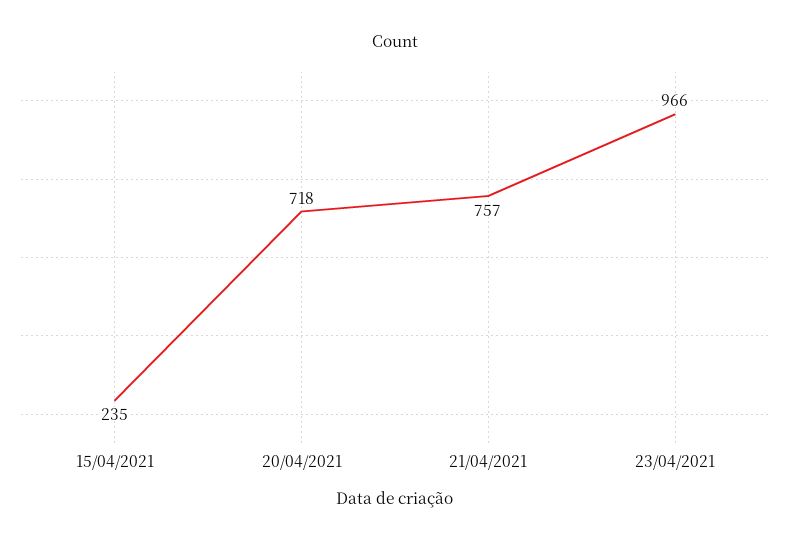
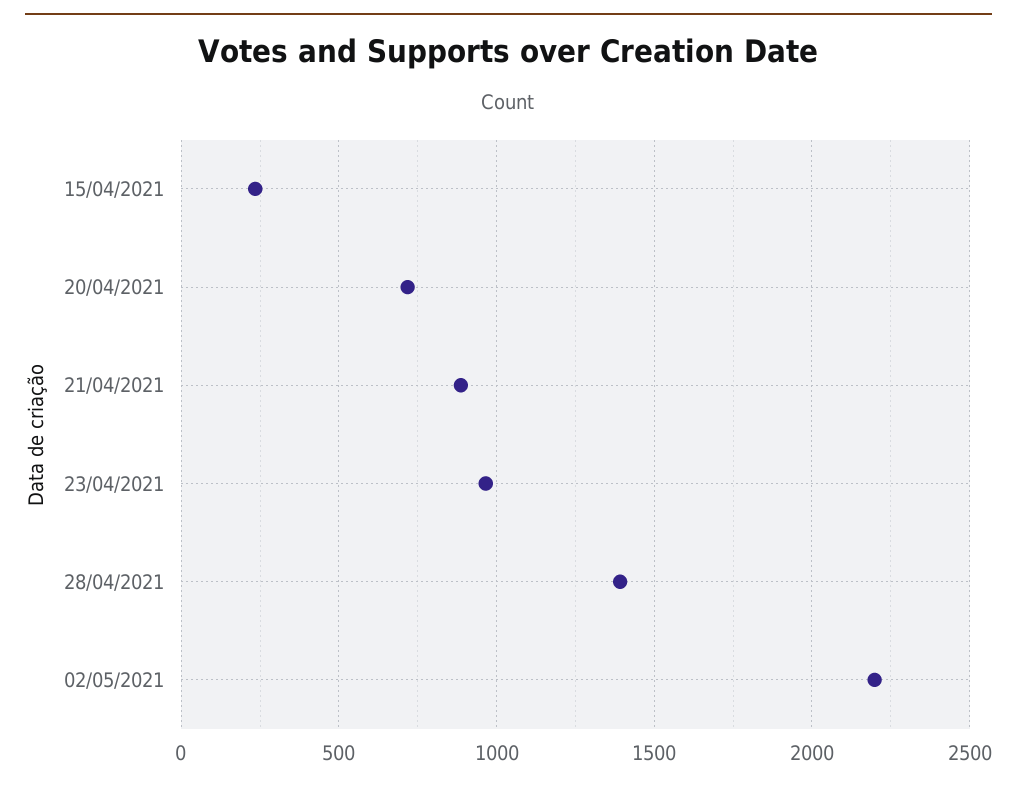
21/04/2021: 757 -> 900
28/04/2021: none -> 1400
02/05/2021: none -> 2200

